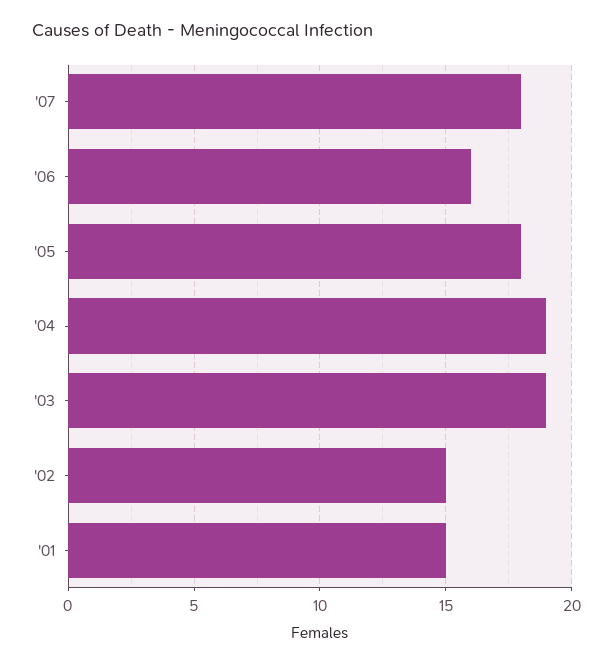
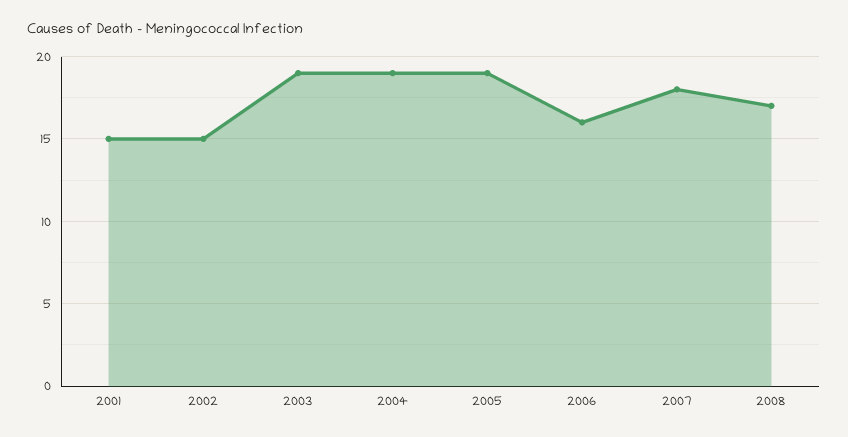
'05: 18 -> 19
2008: none -> 17

